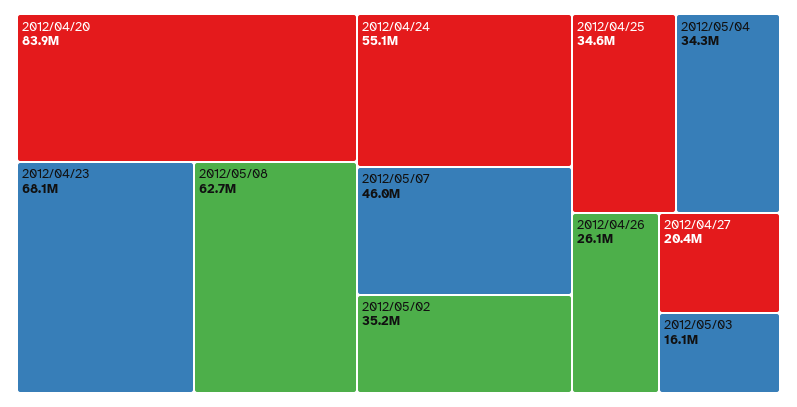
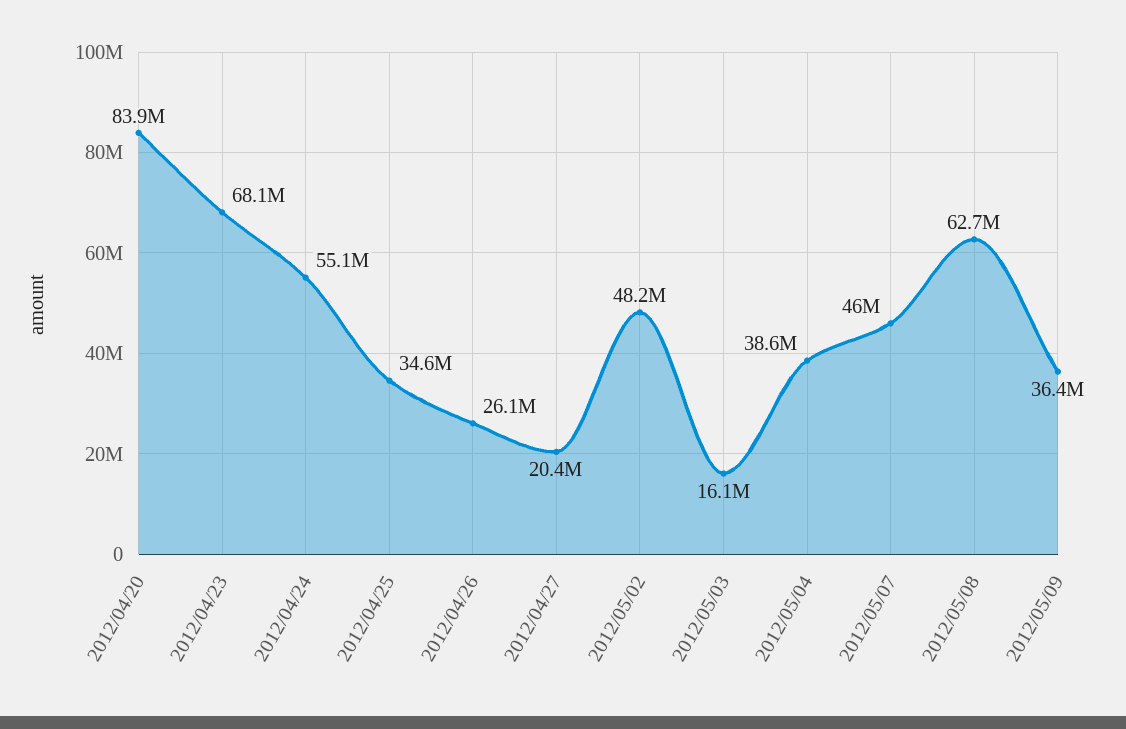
2012/05/02: 35200000 -> 48200000
2012/05/04: 34300000 -> 38600000
2012/05/09: none -> 36400000

